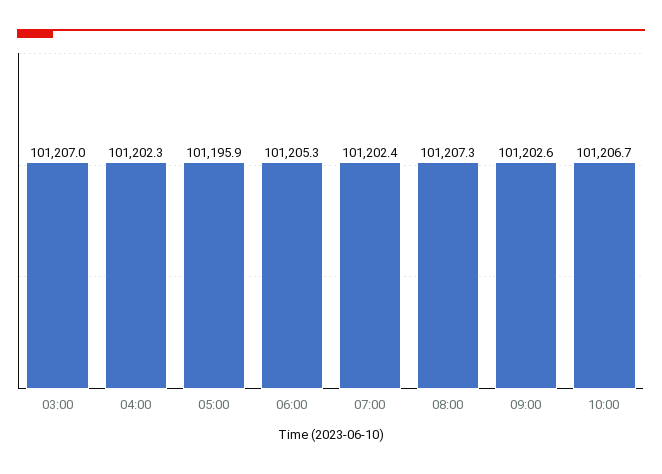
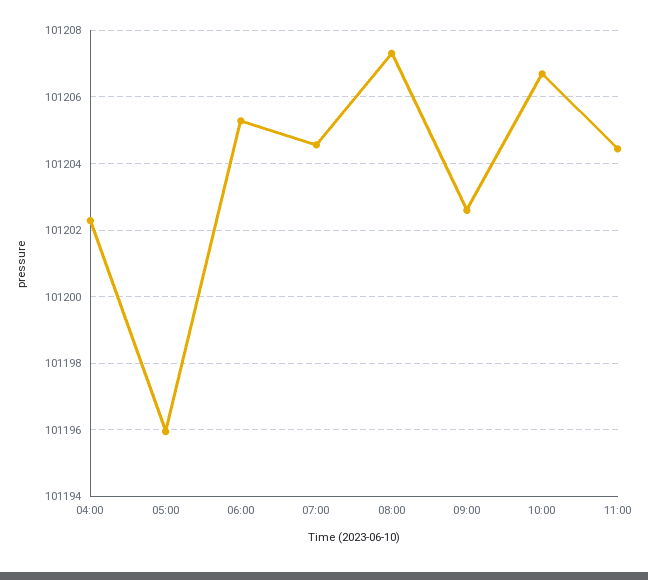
03:00: 101207 -> none
07:00: 101202.4 -> 101204.6
11:00: none -> 101204.4

